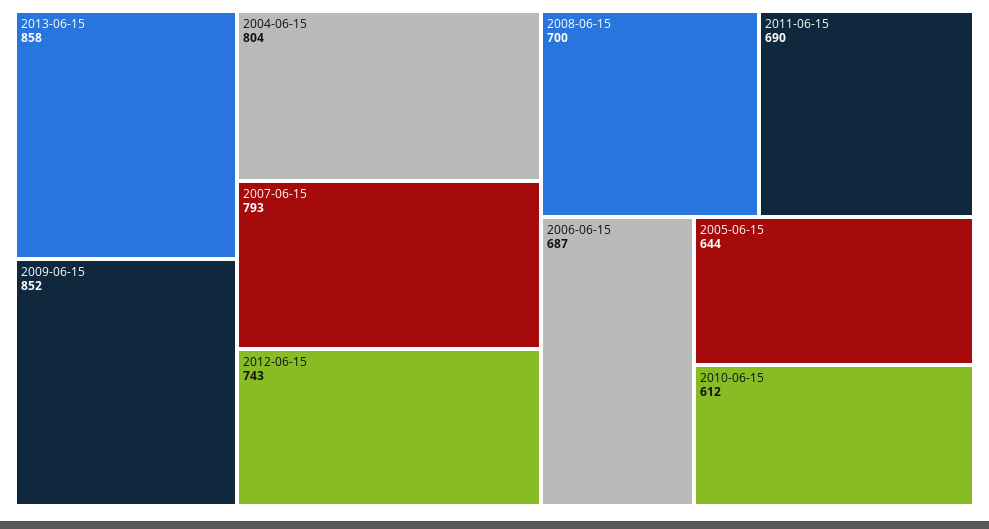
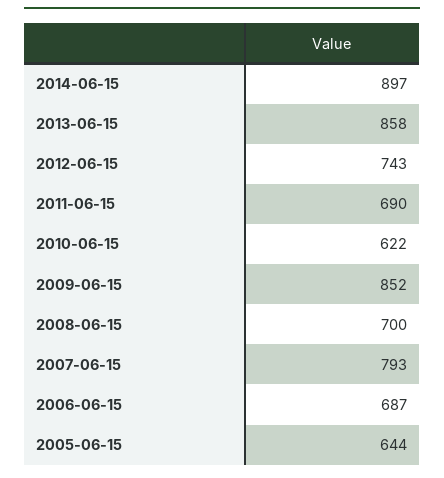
2004-06-15: 804 -> none
2010-06-15: 612 -> 622
2014-06-15: none -> 897

